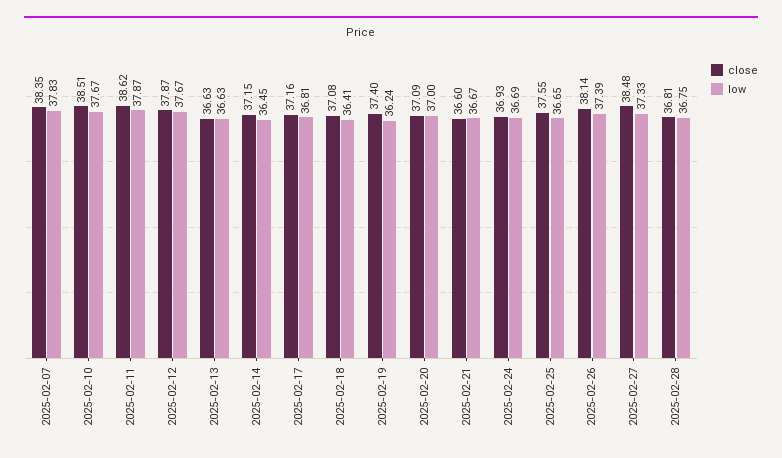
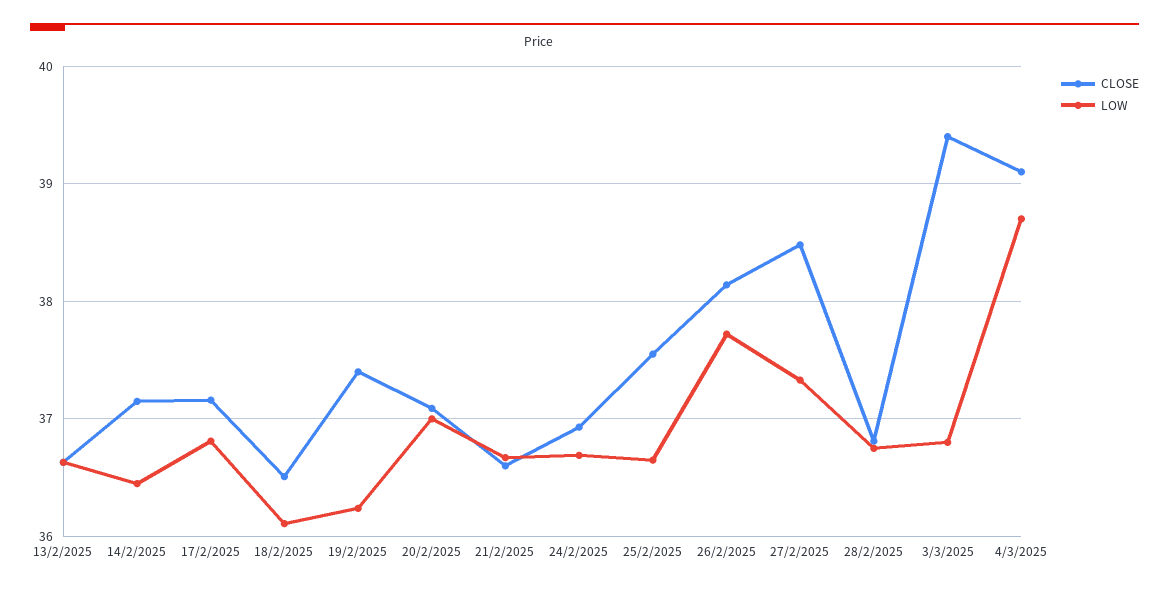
close, 2025-02-07: 38.35 -> none
low, 2025-02-07: 37.83 -> none
close, 2025-02-10: 38.51 -> none
low, 2025-02-10: 37.67 -> none
close, 2025-02-11: 38.62 -> none
low, 2025-02-11: 37.87 -> none
close, 2025-02-12: 37.87 -> none
low, 2025-02-12: 37.67 -> none
close, 2025-02-18: 37.08 -> 36.5
low, 2025-02-18: 36.41 -> 36.1
low, 2025-02-26: 37.39 -> 37.7
close, 3/3/2025: none -> 39.4
low, 3/3/2025: none -> 36.8
close, 4/3/2025: none -> 39.1
low, 4/3/2025: none -> 38.7

